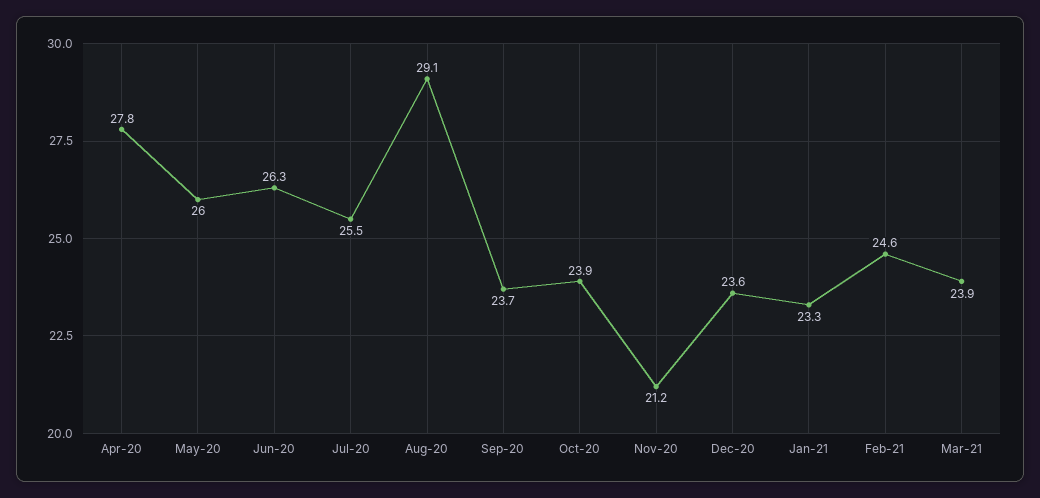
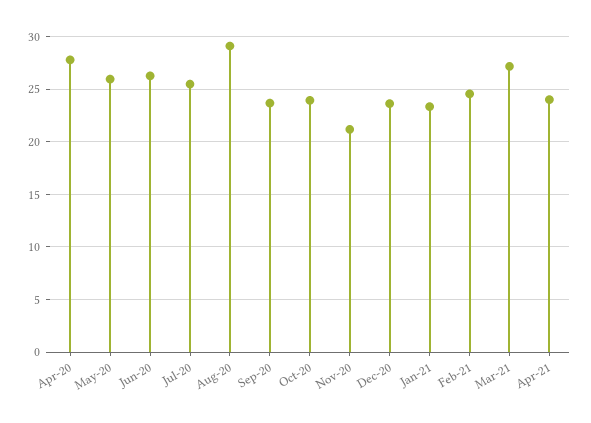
Mar-21: 23.9 -> 27
Apr-21: none -> 24

